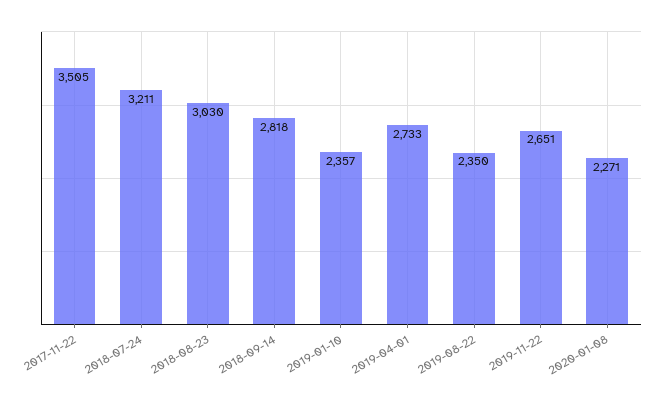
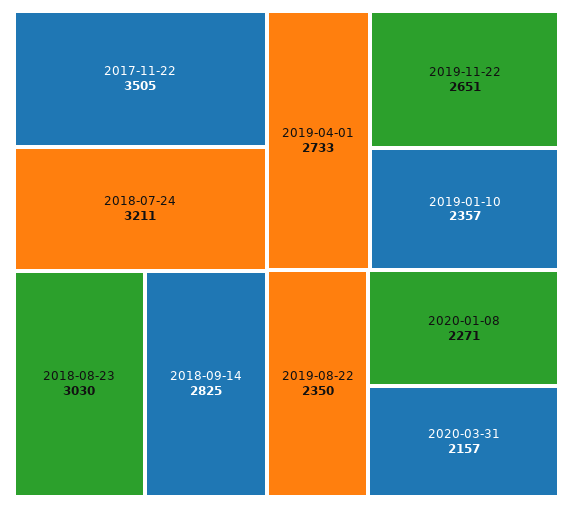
2018-09-14: 2818 -> 2825
2020-03-31: none -> 2157

